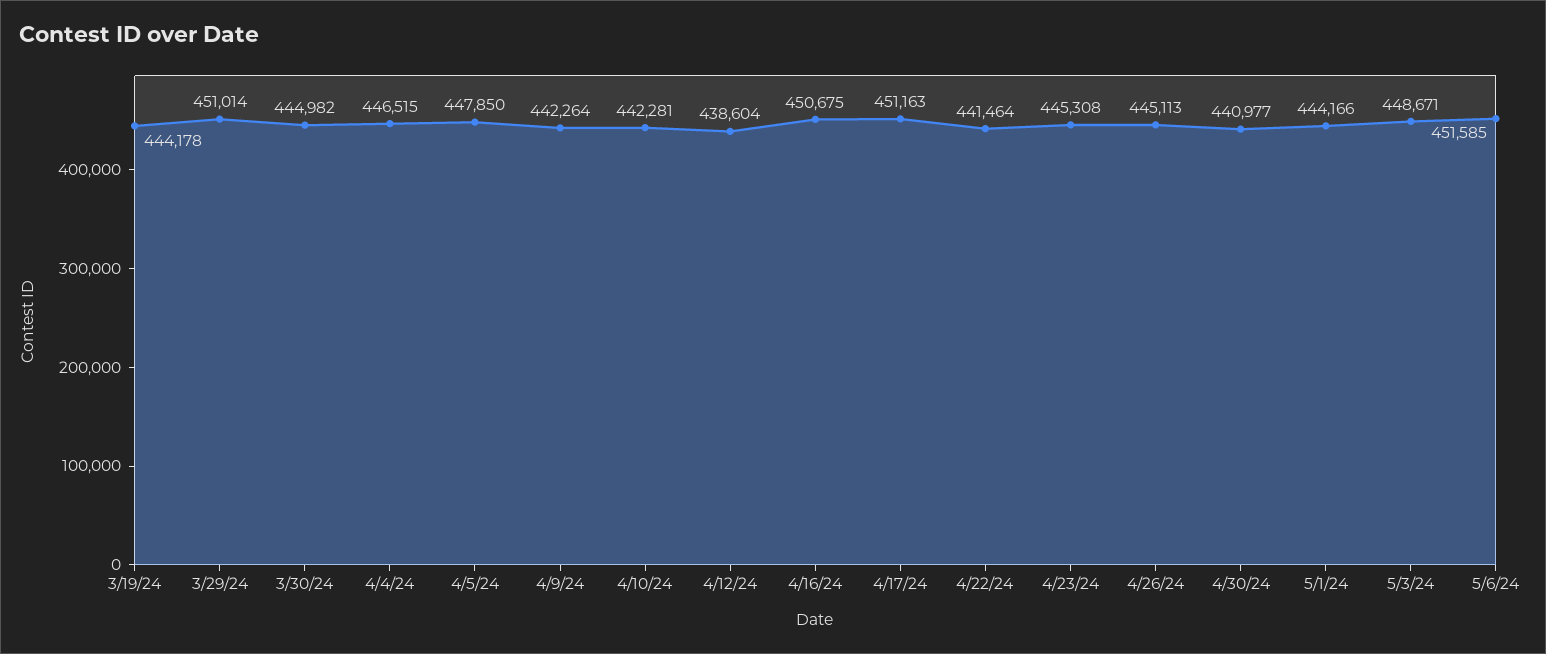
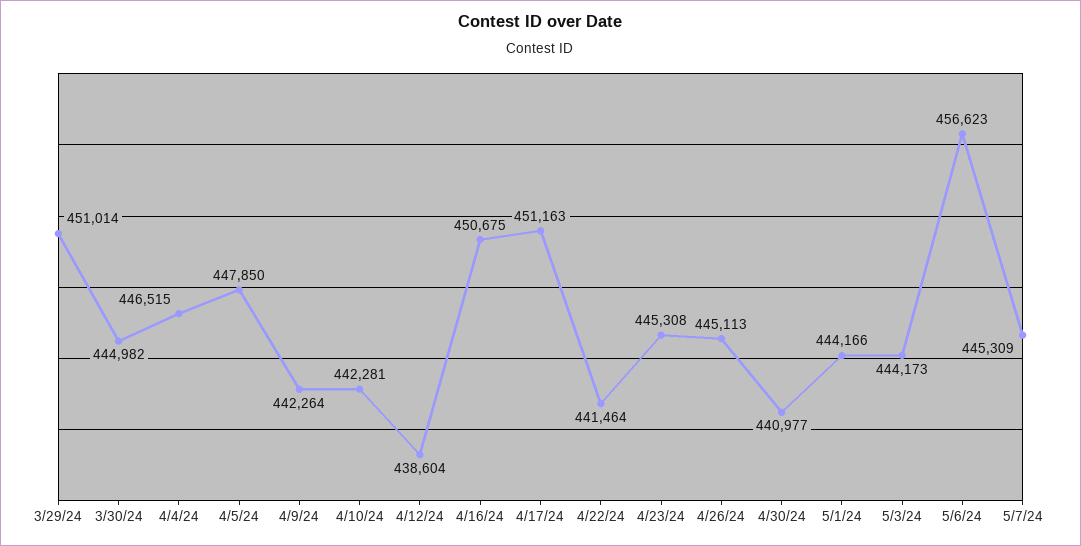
3/19/24: 444178 -> none
5/3/24: 448671 -> 444173
5/6/24: 451585 -> 456623
5/7/24: none -> 445309

